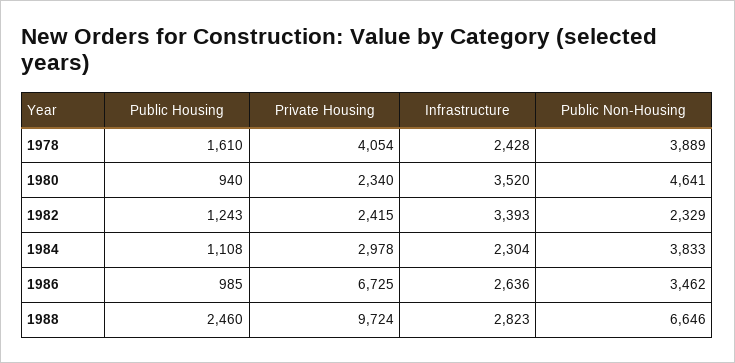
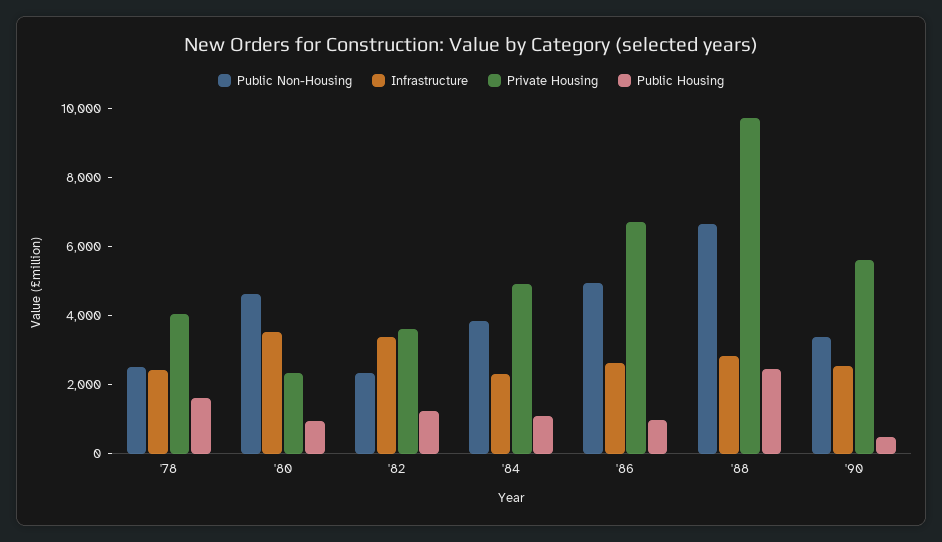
Public Non-Housing, 1978: 3889 -> 2500
Private Housing, 1982: 2415 -> 3500
Private Housing, 1984: 2978 -> 5000
Public Non-Housing, 1986: 3462 -> 5000
Public Non-Housing, '90: none -> 3500
Infrastructure, '90: none -> 2500
Private Housing, '90: none -> 5500
Public Housing, '90: none -> 500

